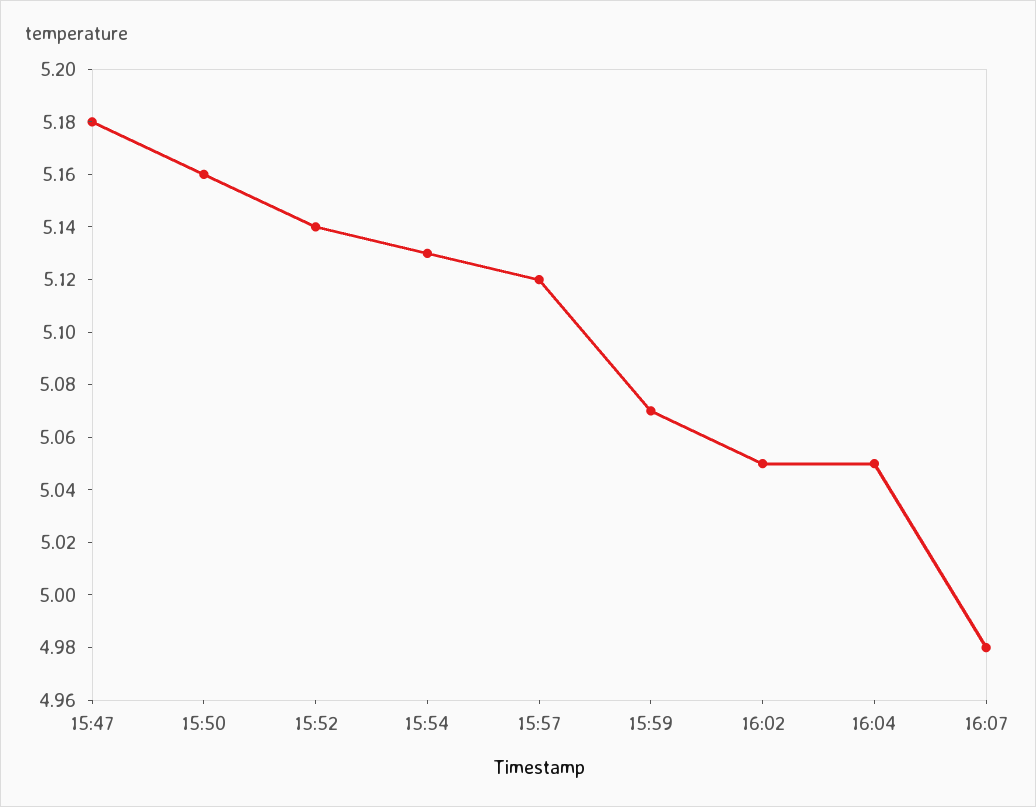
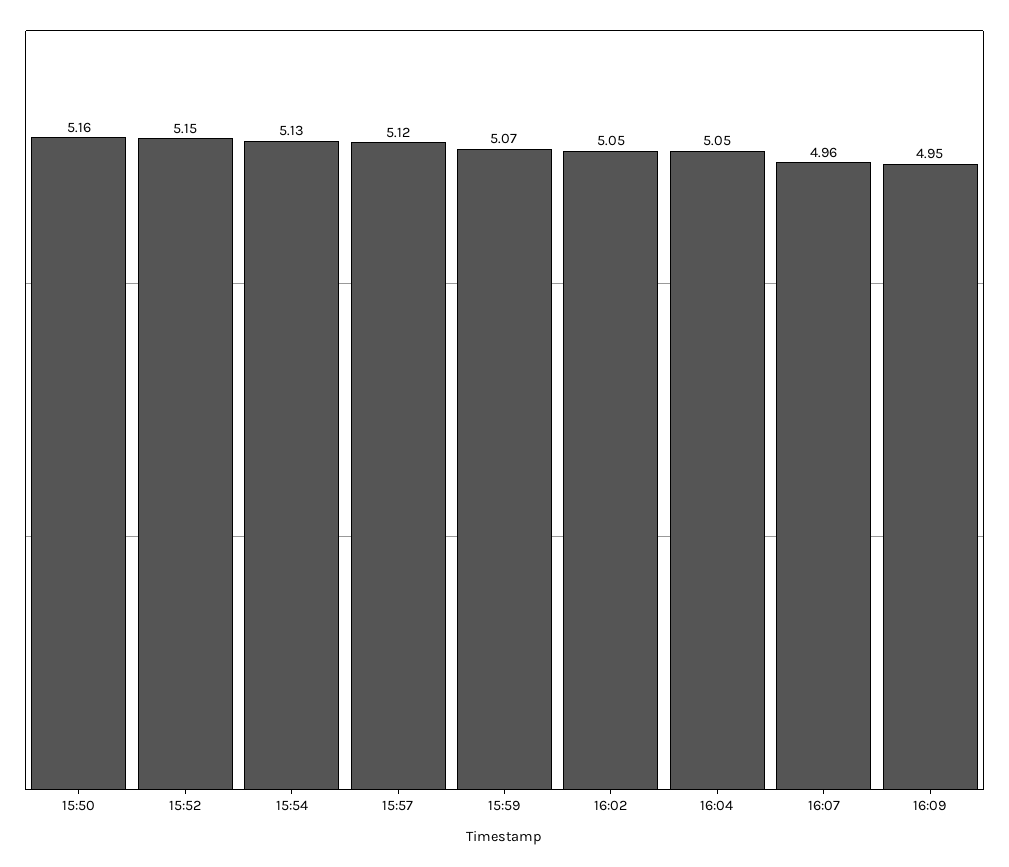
15:47: 5.18 -> none
15:52: 5.14 -> 5.15
16:07: 4.98 -> 4.96
16:09: none -> 4.95

